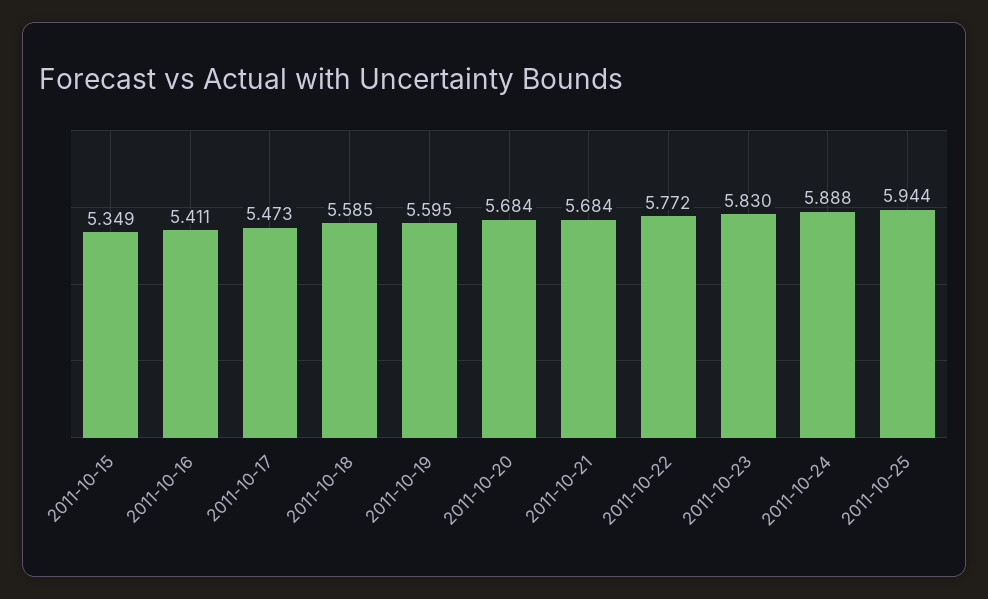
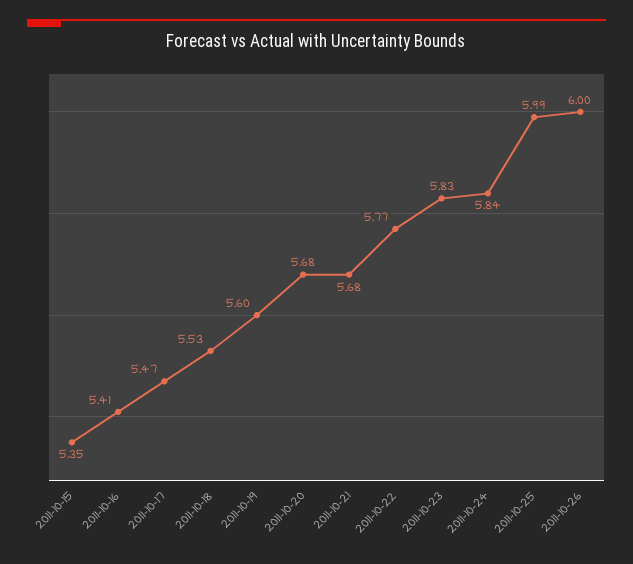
2011-10-18: 5.585 -> 5.53
2011-10-24: 5.888 -> 5.84
2011-10-25: 5.944 -> 5.99
2011-10-26: none -> 6

